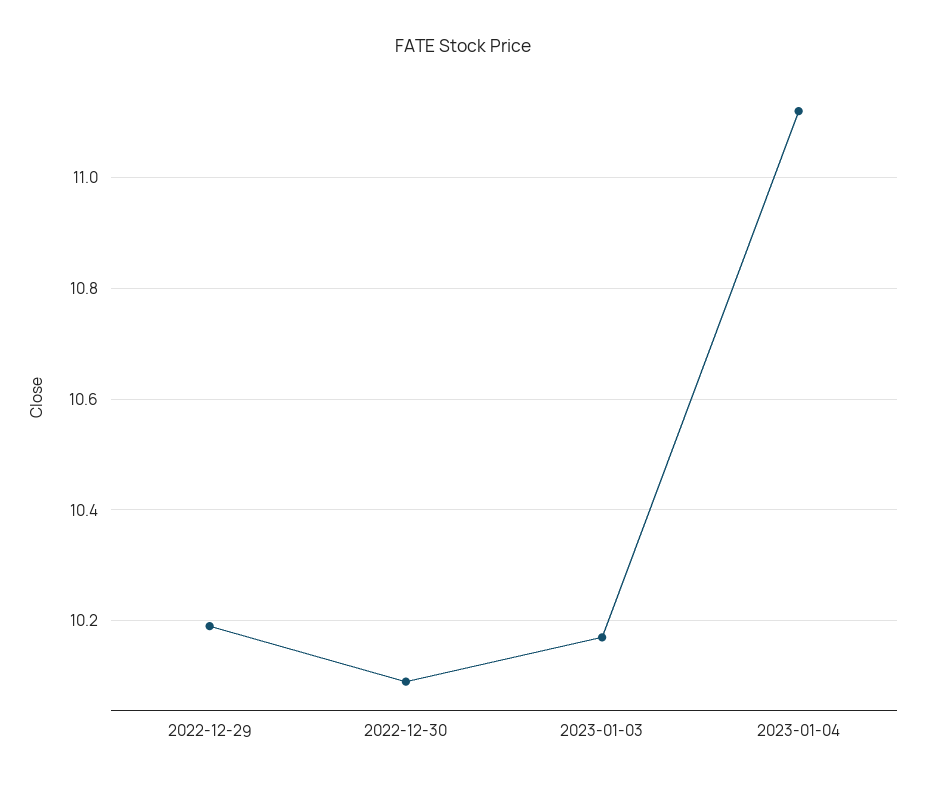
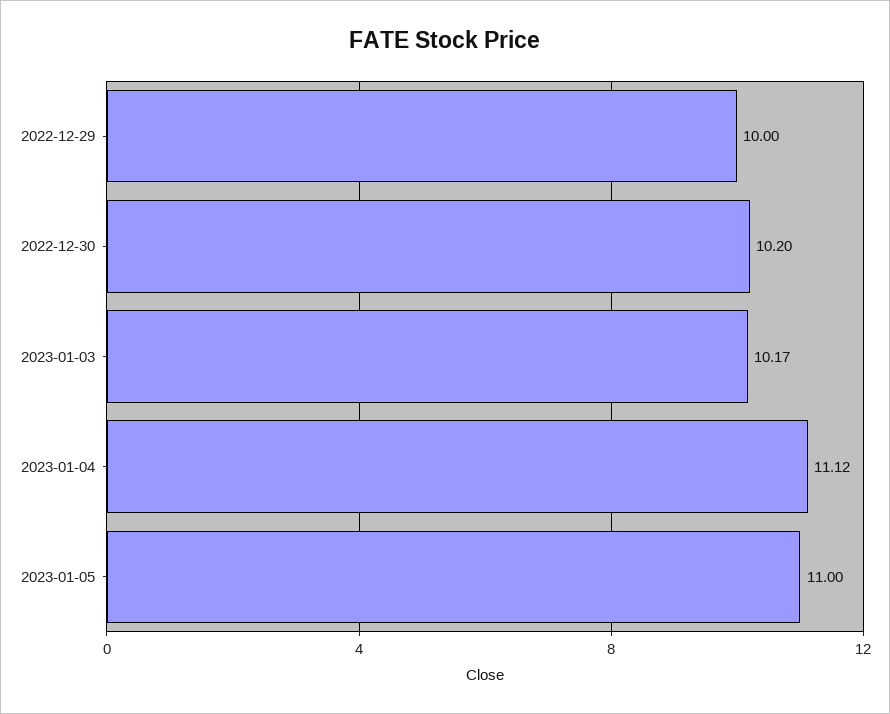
2022-12-29: 10.2 -> 10
2022-12-30: 10.1 -> 10.2
2023-01-05: none -> 11

